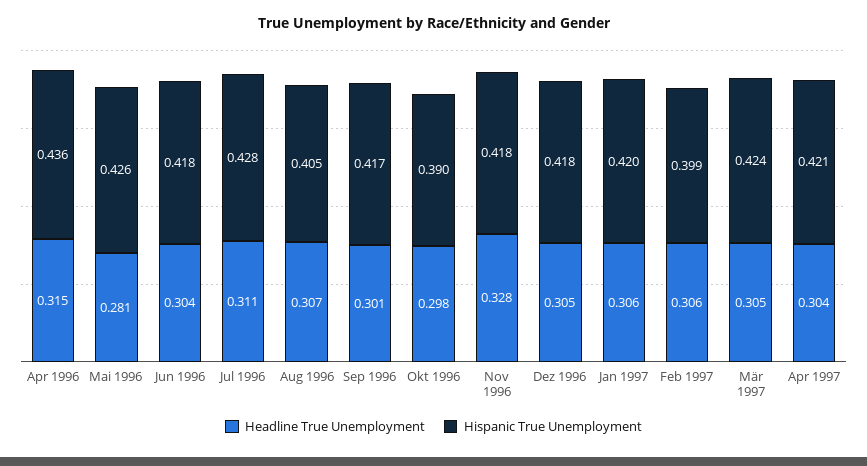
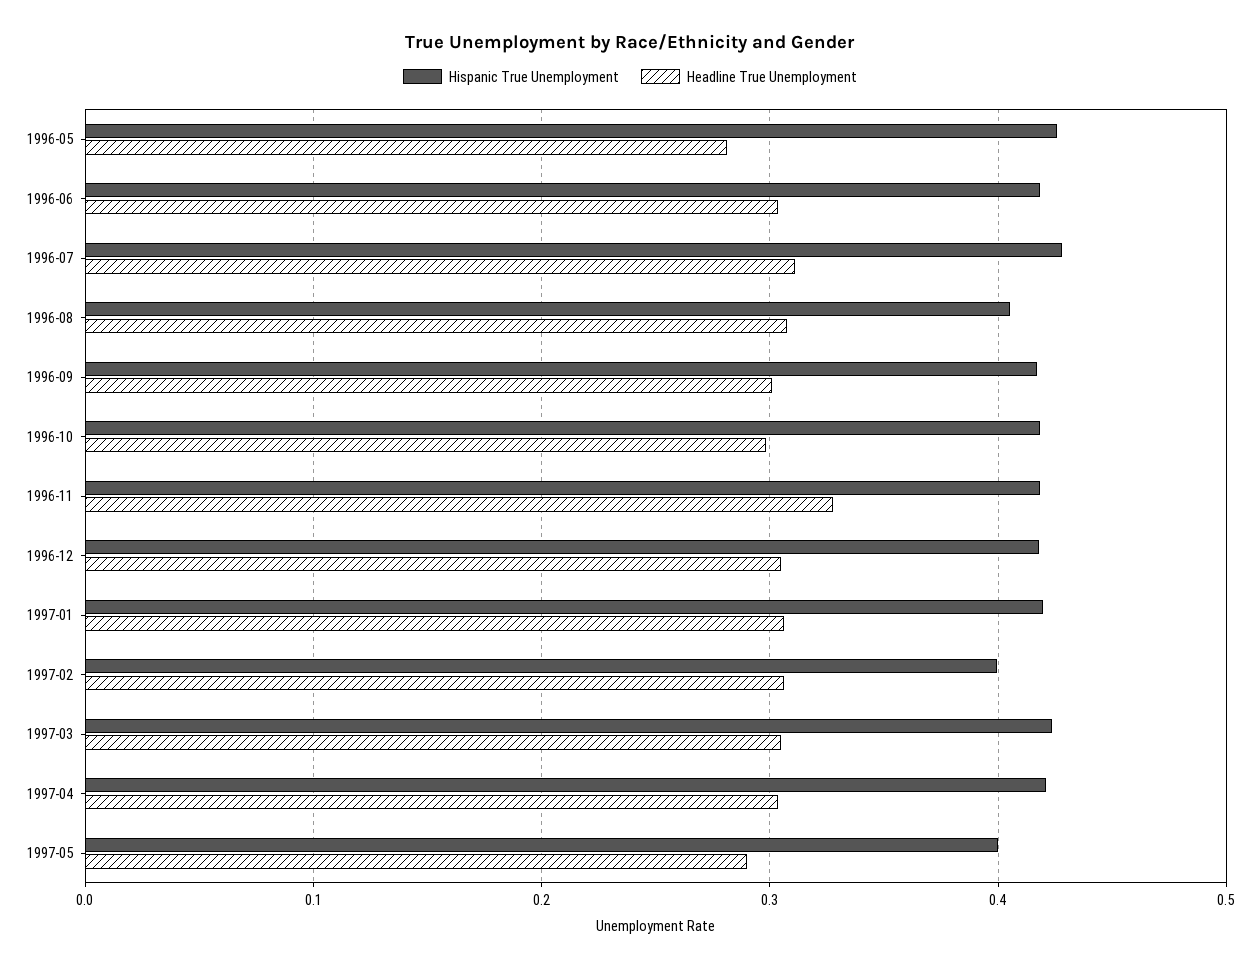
Headline True Unemployment, Apr 1996: 0.315 -> none
Hispanic True Unemployment, Apr 1996: 0.436 -> none
Hispanic True Unemployment, Okt 1996: 0.39 -> 0.42
Hispanic True Unemployment, 1997-05: none -> 0.4
Headline True Unemployment, 1997-05: none -> 0.29

